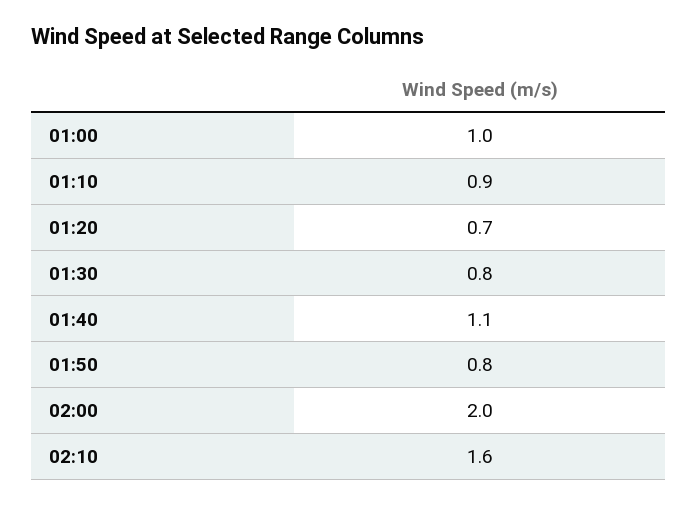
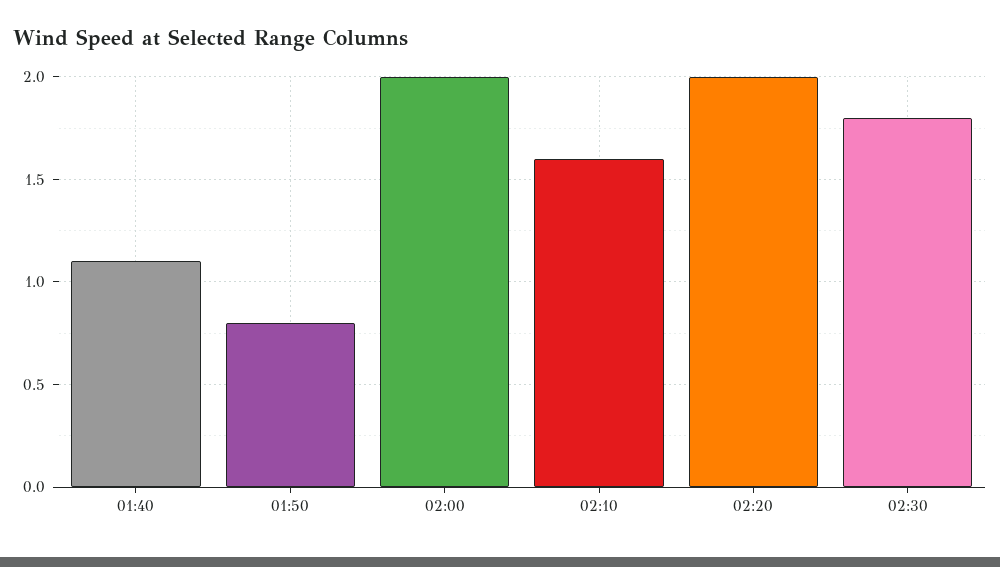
01:00: 1 -> none
01:10: 0.9 -> none
01:20: 0.7 -> none
01:30: 0.8 -> none
02:20: none -> 2
02:30: none -> 1.8

